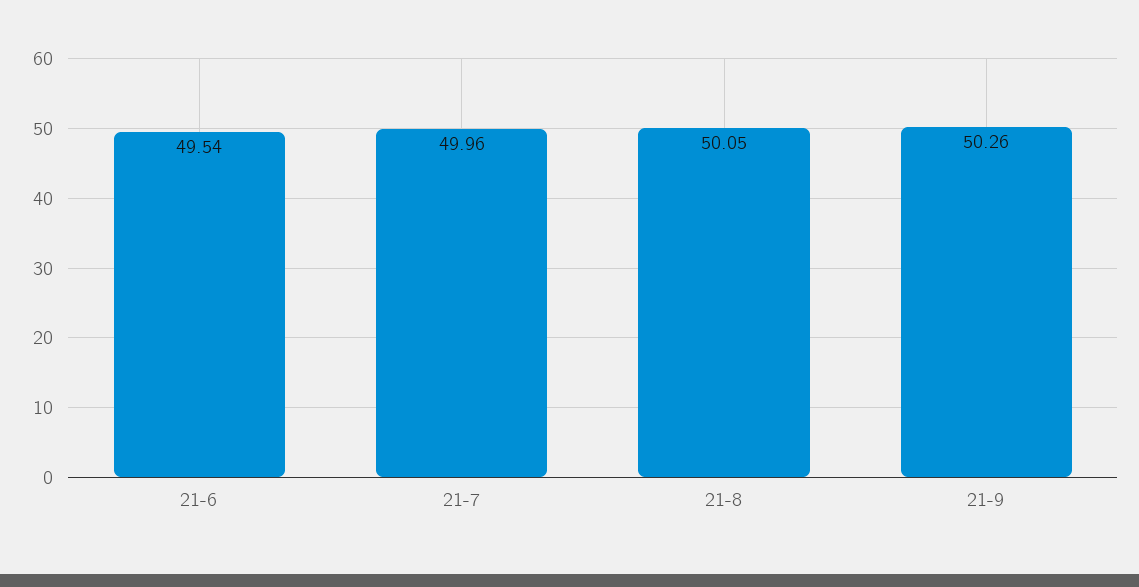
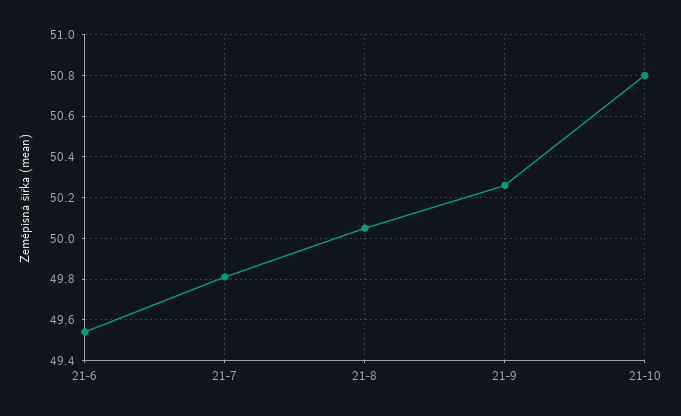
21-7: 49.96 -> 49.8
21-10: none -> 50.8

